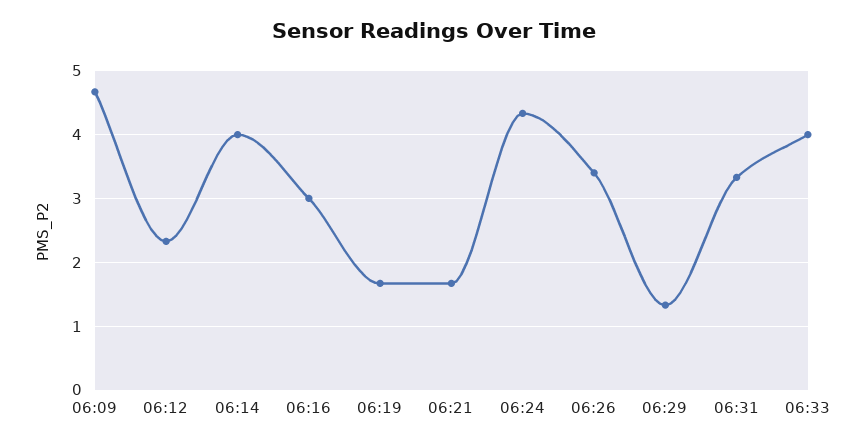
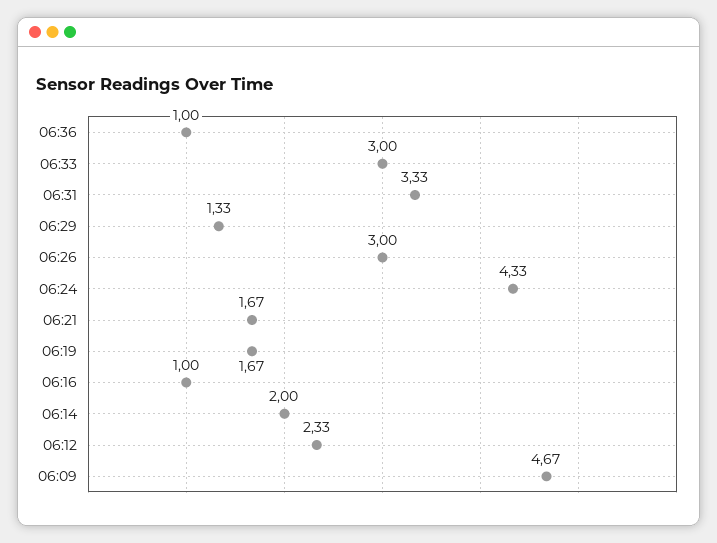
06:14: 4 -> 2
06:16: 3 -> 1
06:26: 3.4 -> 3
06:33: 4 -> 3
06:36: none -> 1

